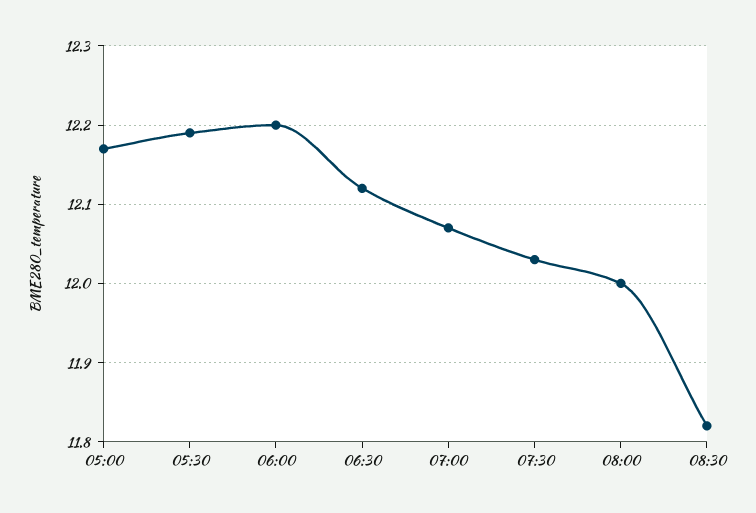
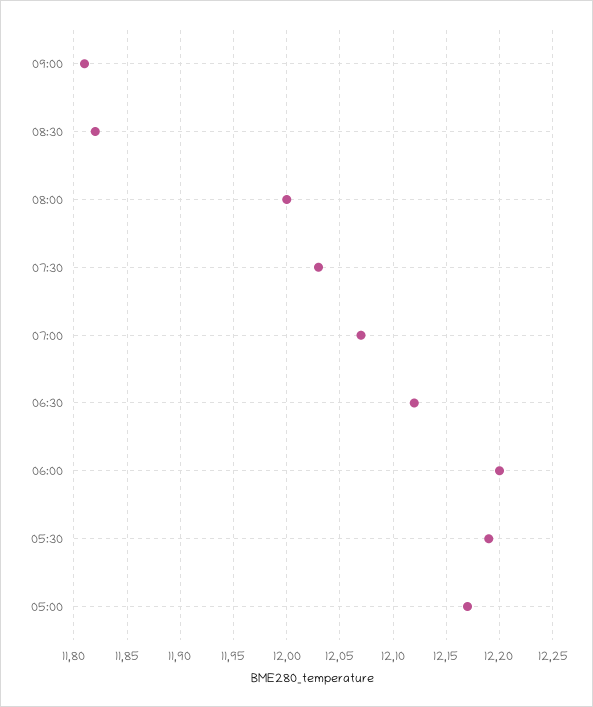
09:00: none -> 11.81

